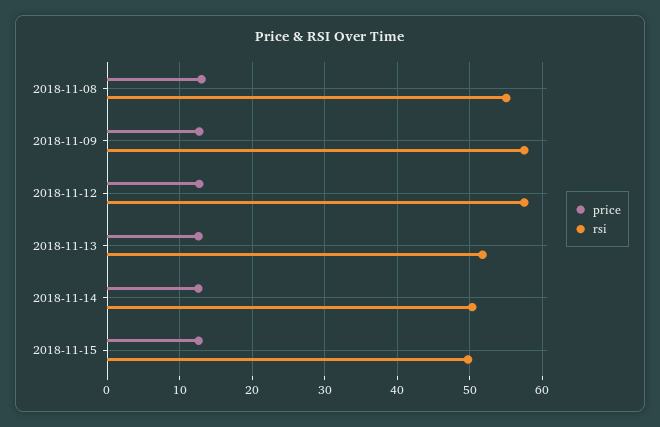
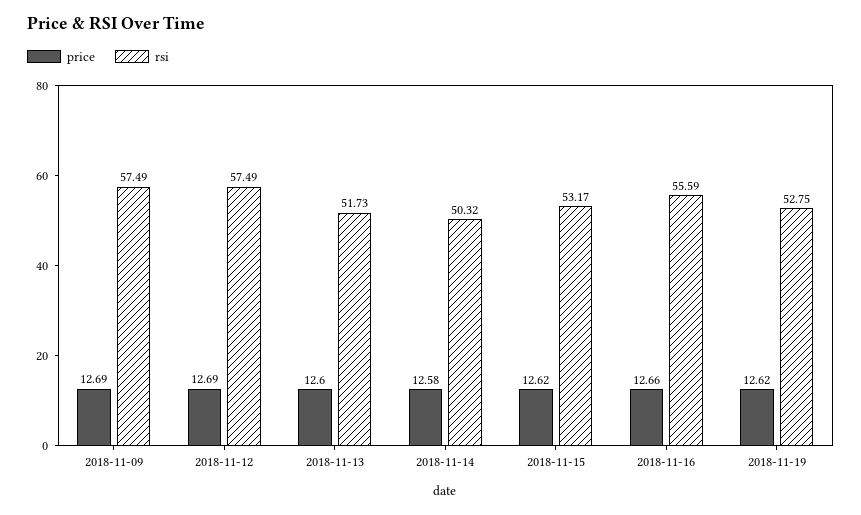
price, 2018-11-08: 13 -> none
rsi, 2018-11-08: 55 -> none
rsi, 2018-11-15: 50 -> 53.17
price, 2018-11-16: none -> 12.66
rsi, 2018-11-16: none -> 55.59
price, 2018-11-19: none -> 12.62
rsi, 2018-11-19: none -> 52.75

